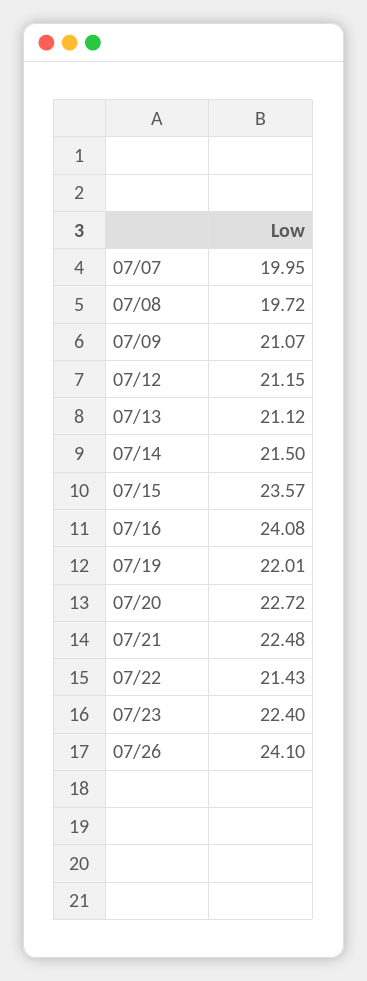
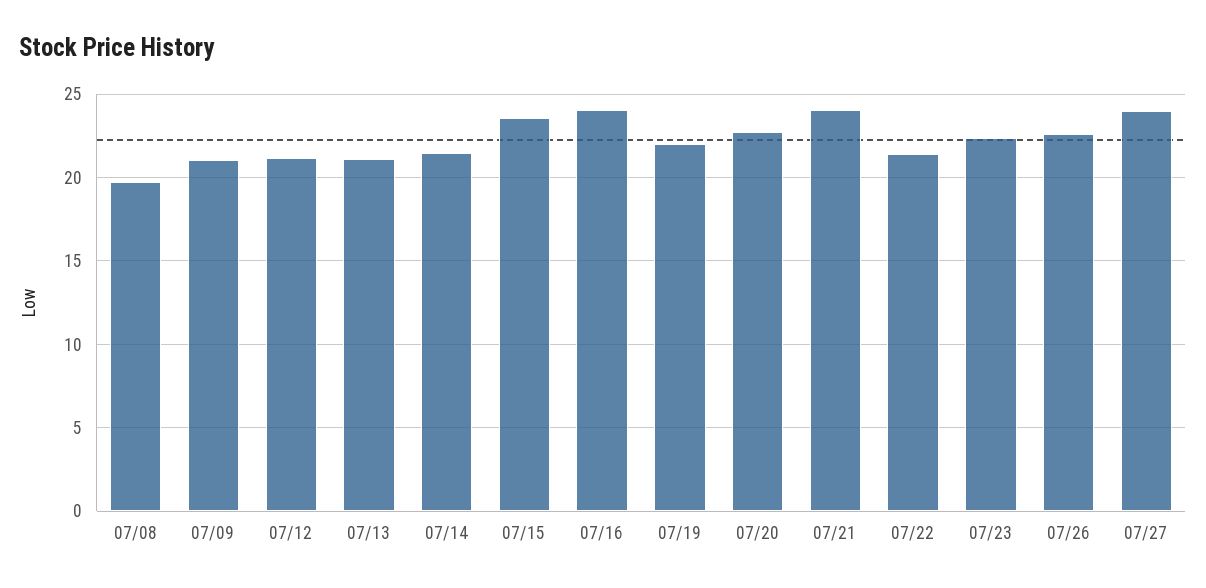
07/07: 19.95 -> none
07/21: 22.48 -> 24
07/26: 24.1 -> 22.5
07/27: none -> 24

